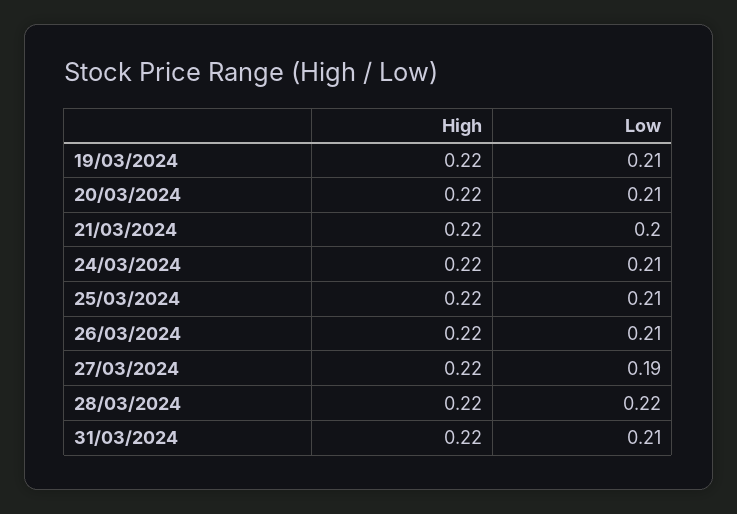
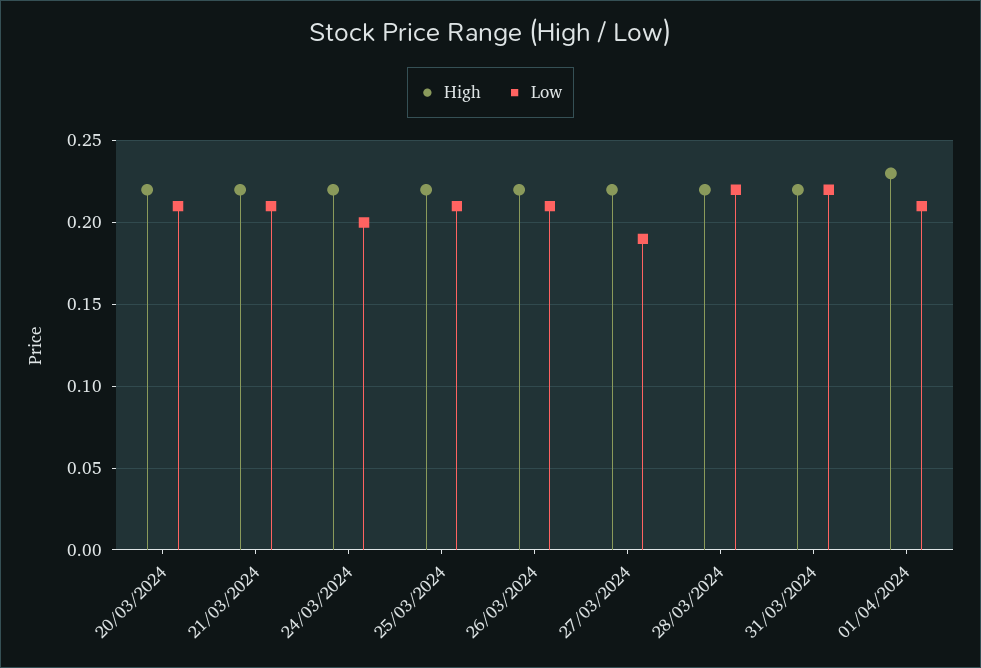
High, 19/03/2024: 0.22 -> none
Low, 19/03/2024: 0.21 -> none
Low, 21/03/2024: 0.2 -> 0.21
Low, 24/03/2024: 0.21 -> 0.2
Low, 31/03/2024: 0.21 -> 0.22
High, 01/04/2024: none -> 0.23
Low, 01/04/2024: none -> 0.21

